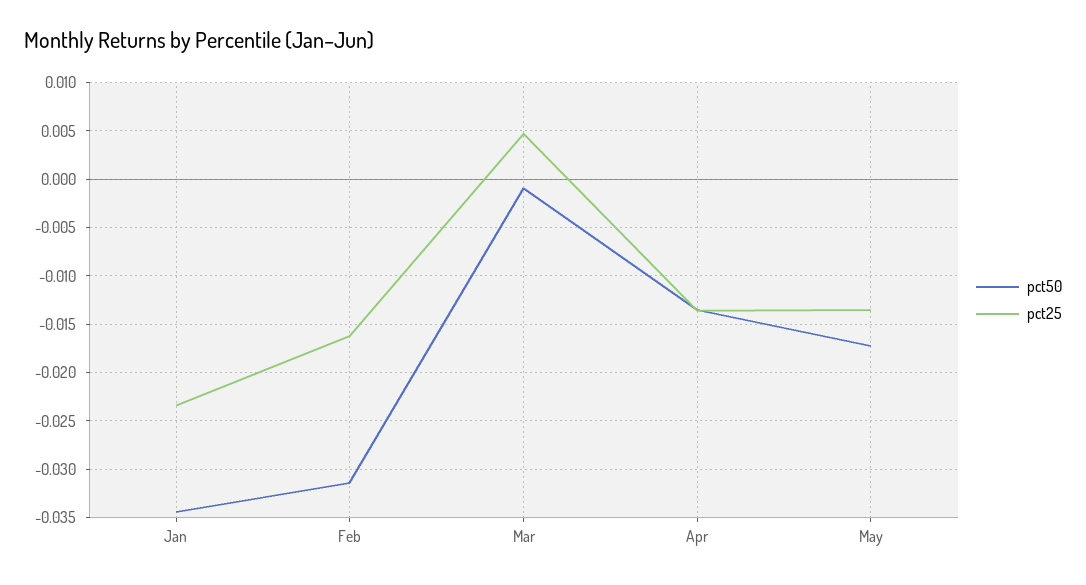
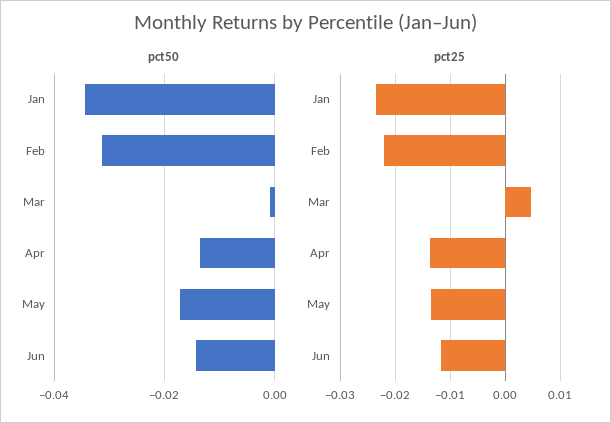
pct25, Feb: -0.016 -> -0.022
pct50, Jun: none -> -0.014
pct25, Jun: none -> -0.012

